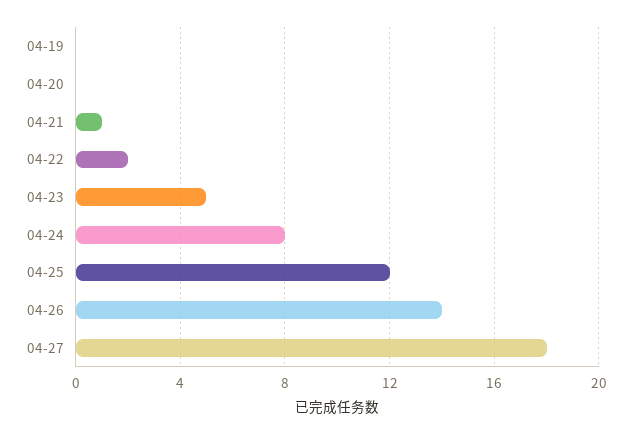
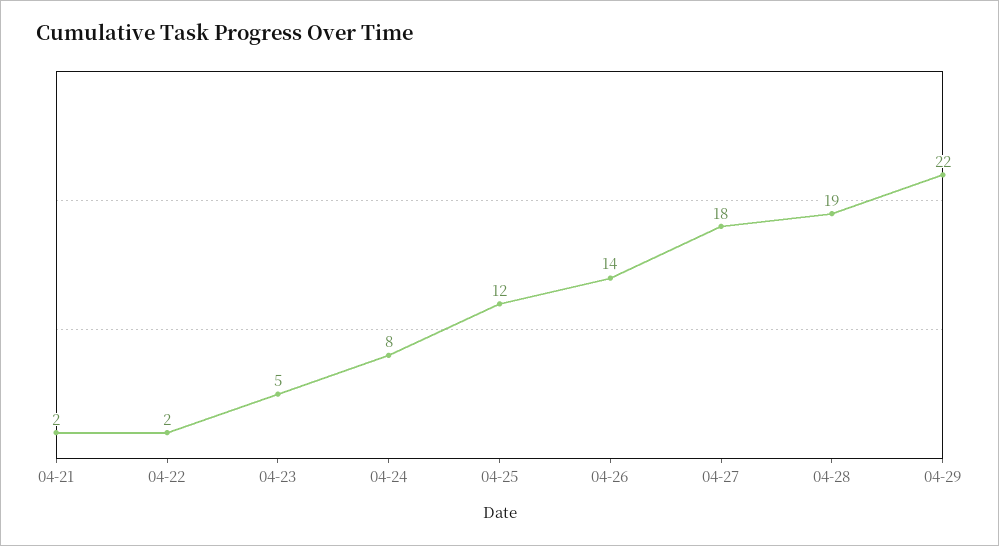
04-19: 0 -> none
04-20: 0 -> none
04-21: 1 -> 2
04-28: none -> 19
04-29: none -> 22

